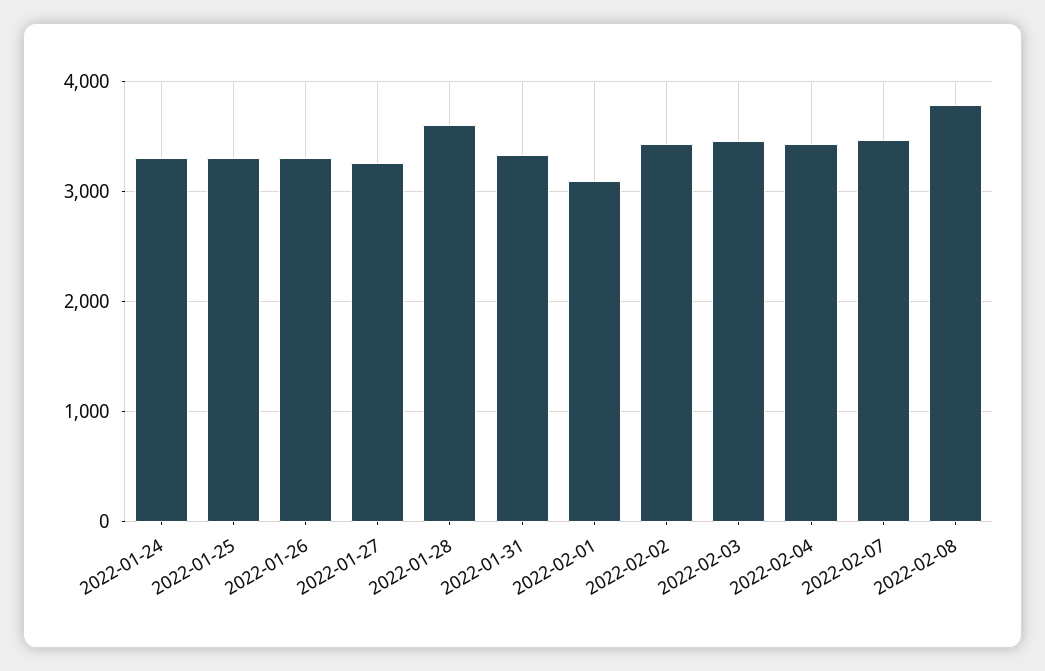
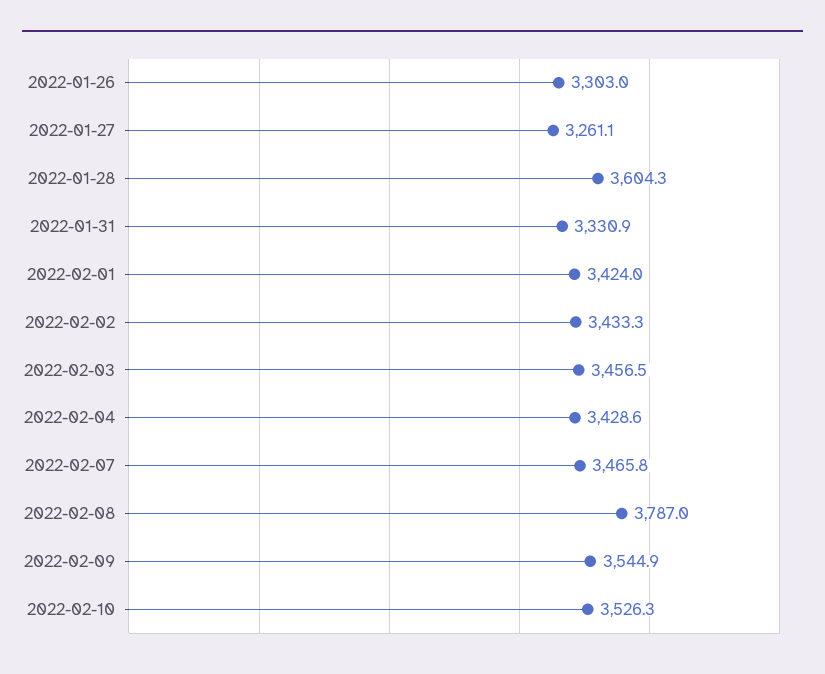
2022-01-24: 3300 -> none
2022-01-25: 3300 -> none
2022-02-01: 3100 -> 3424
2022-02-09: none -> 3544.9
2022-02-10: none -> 3526.3

